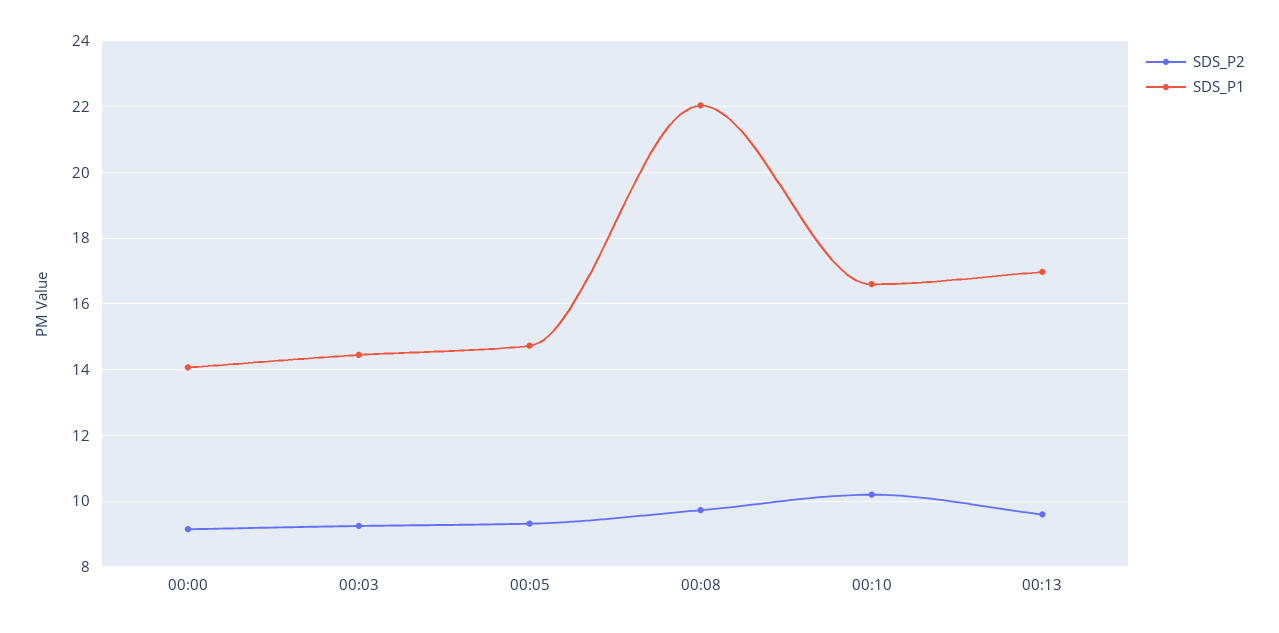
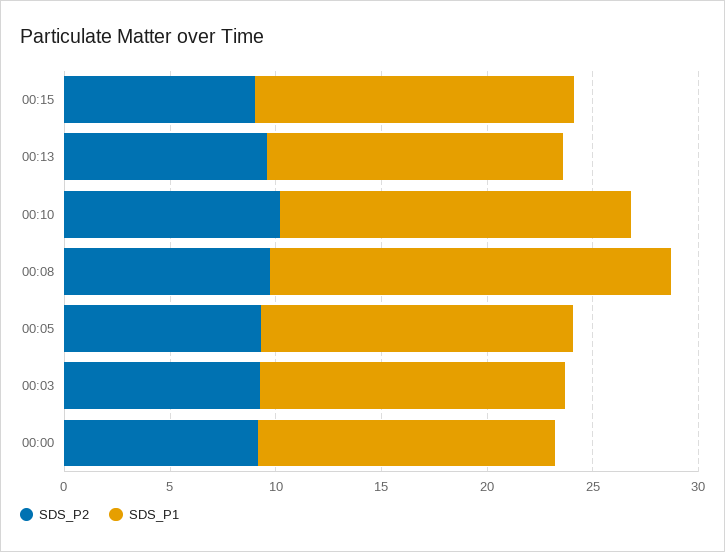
SDS_P1, 00:08: 22 -> 19
SDS_P1, 00:13: 17 -> 14
SDS_P2, 00:15: none -> 9
SDS_P1, 00:15: none -> 15

